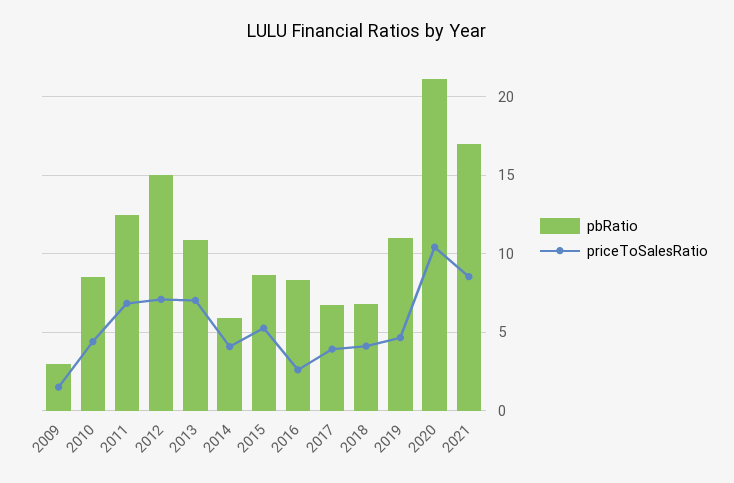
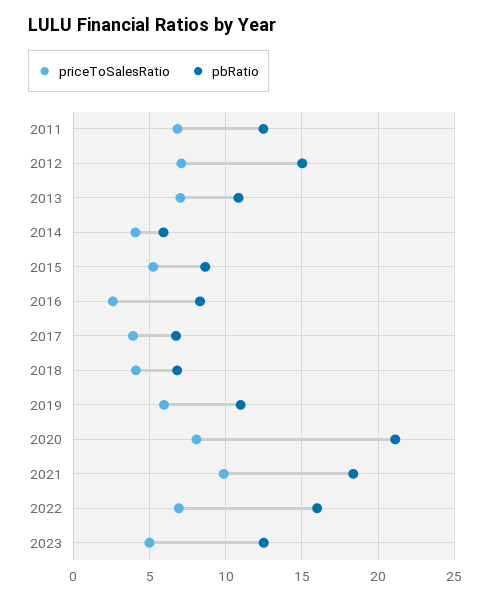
pbRatio, 2009: 3 -> none
priceToSalesRatio, 2009: 1.5 -> none
pbRatio, 2010: 8.5 -> none
priceToSalesRatio, 2010: 4.5 -> none
priceToSalesRatio, 2019: 4.5 -> 6
priceToSalesRatio, 2020: 10.5 -> 8
pbRatio, 2021: 17 -> 18.5
priceToSalesRatio, 2021: 8.5 -> 10
priceToSalesRatio, 2022: none -> 7
pbRatio, 2022: none -> 16
priceToSalesRatio, 2023: none -> 5
pbRatio, 2023: none -> 12.5

